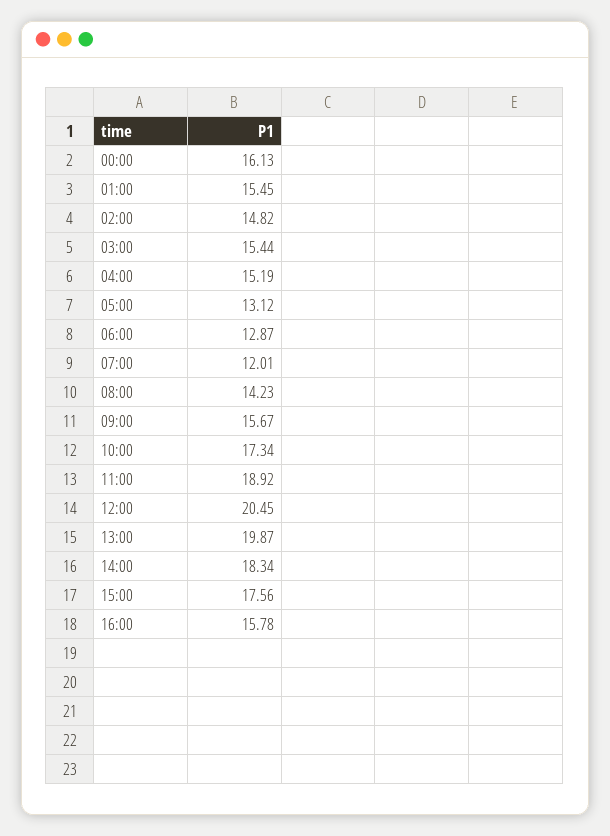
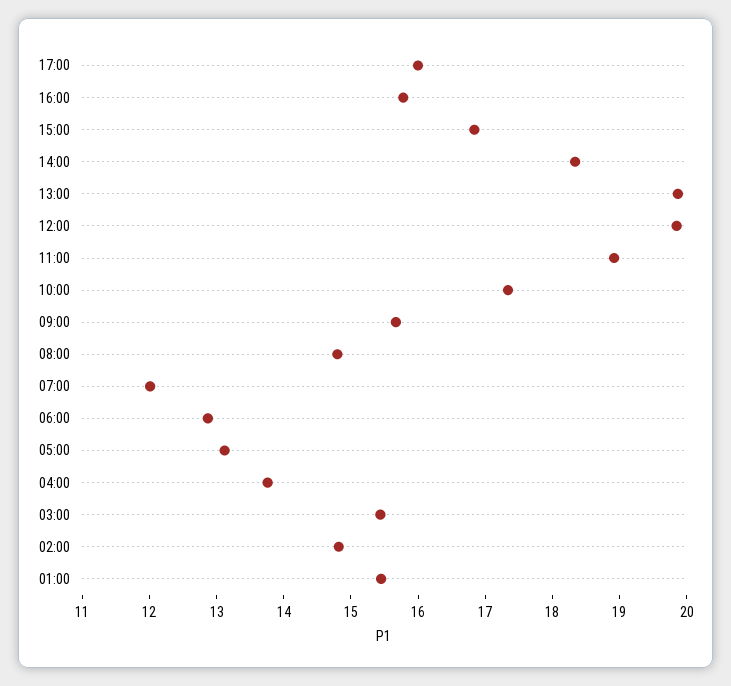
00:00: 16.13 -> none
04:00: 15.19 -> 13.8
08:00: 14.23 -> 14.8
12:00: 20.45 -> 19.8
15:00: 17.56 -> 16.8
17:00: none -> 16

